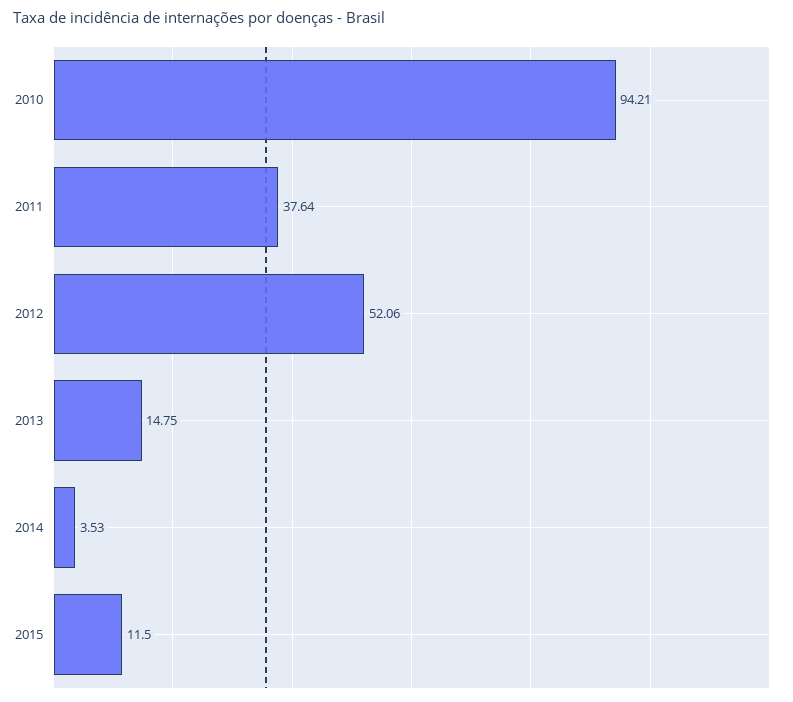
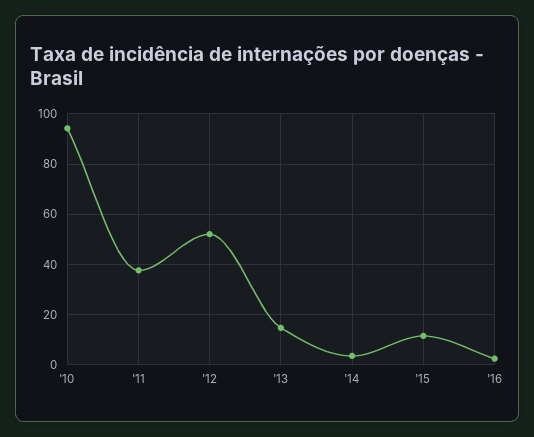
'16: none -> 2.5

